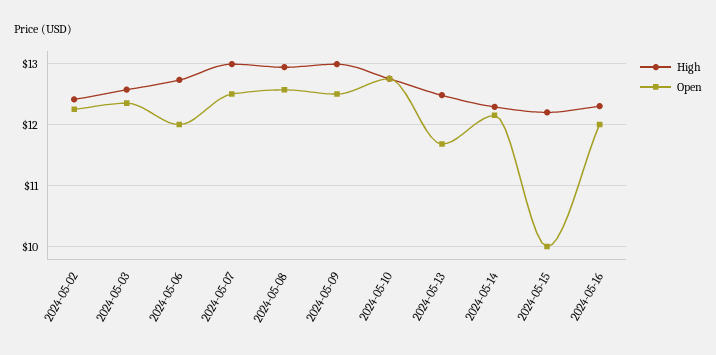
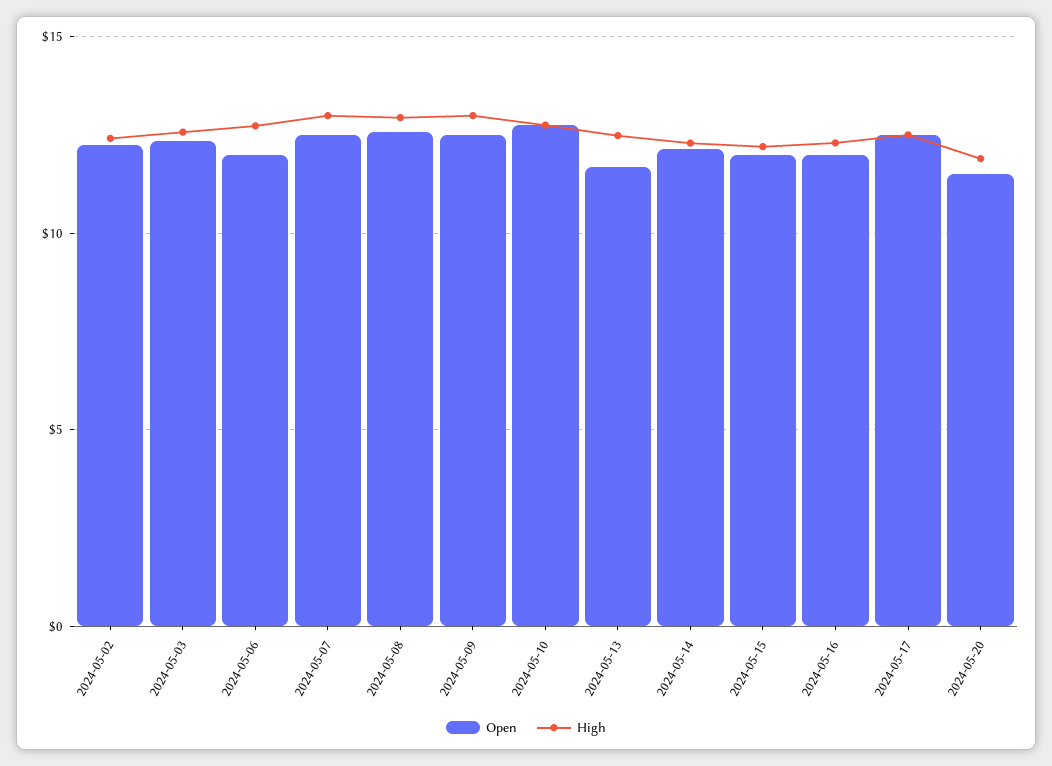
Open, 2024-05-15: 10 -> 12
Open, 2024-05-17: none -> 12.5
High, 2024-05-17: none -> 12.5
Open, 2024-05-20: none -> 11.5
High, 2024-05-20: none -> 12

